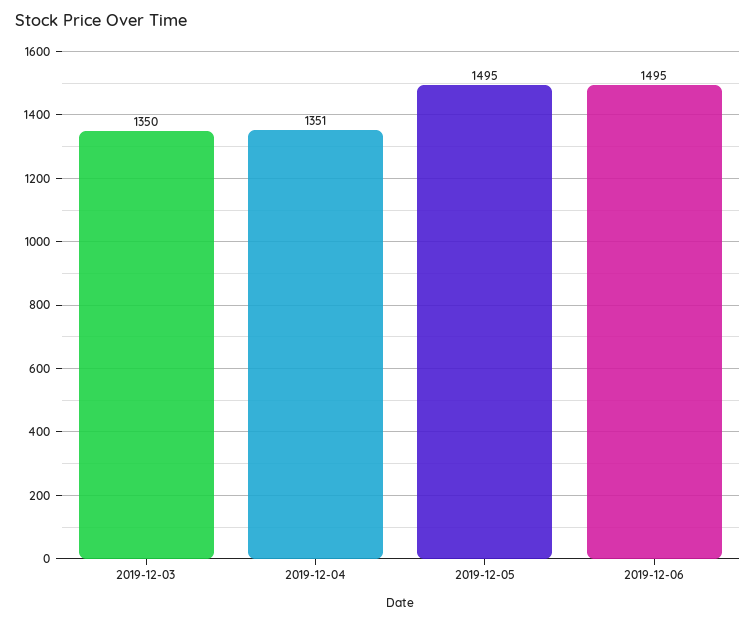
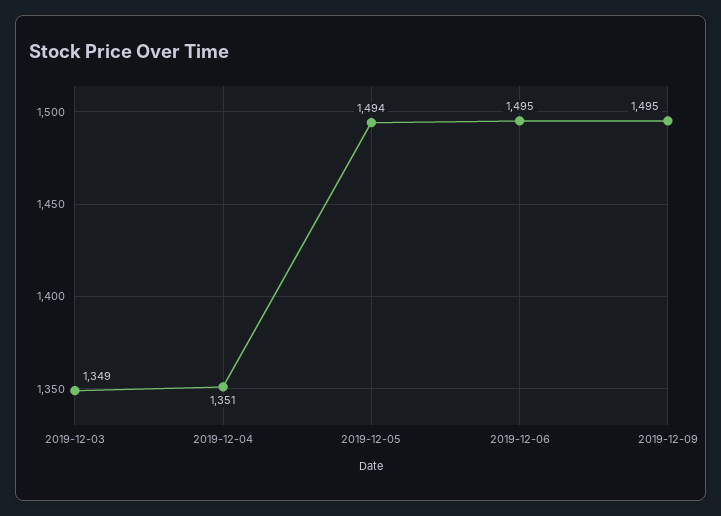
2019-12-03: 1350 -> 1349
2019-12-05: 1495 -> 1494
2019-12-09: none -> 1495

